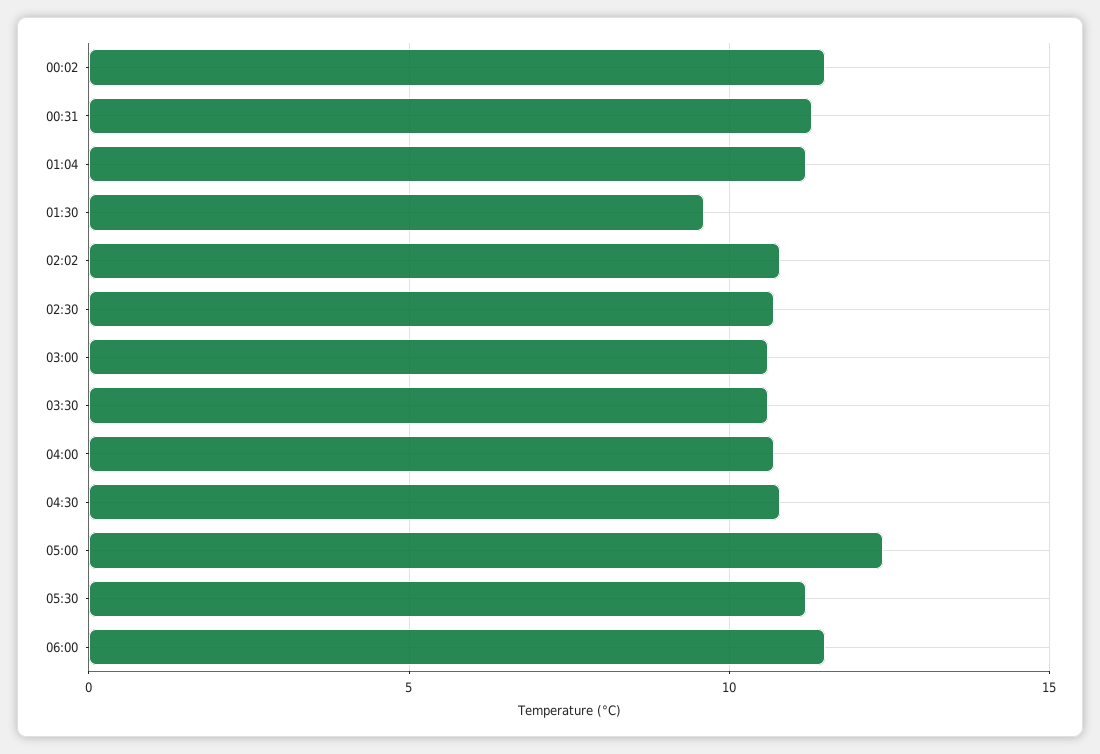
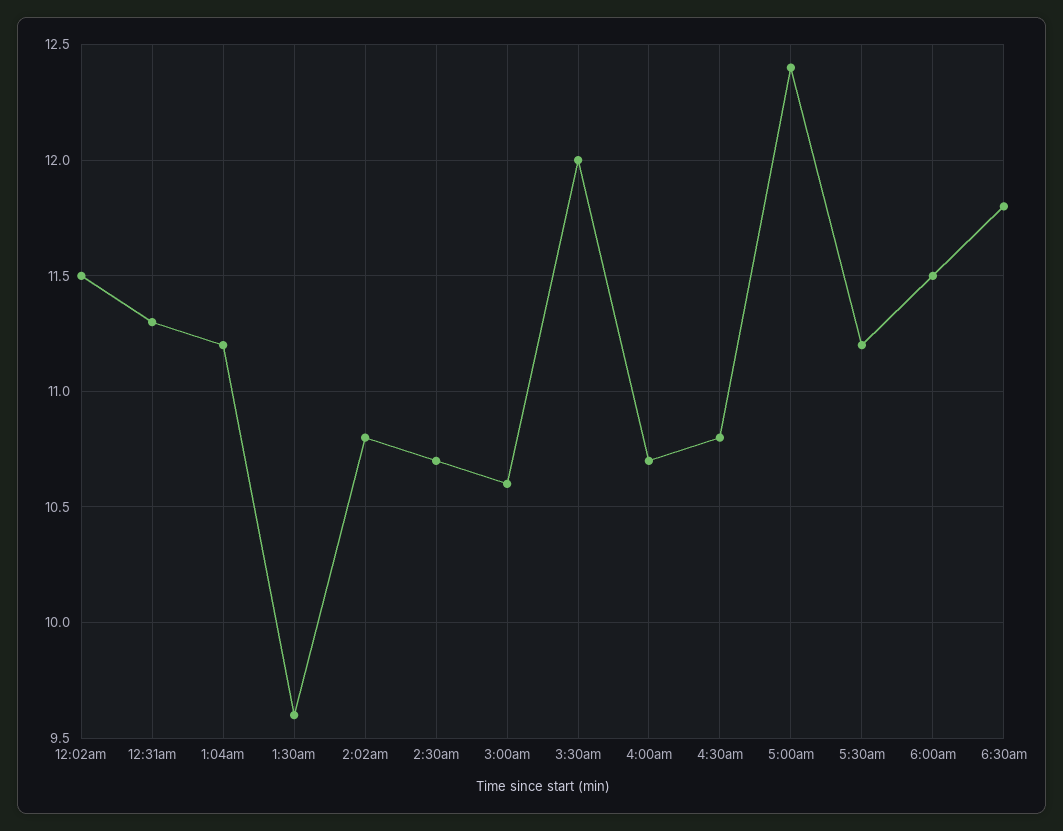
03:30: 10.5 -> 12
6:30am: none -> 11.8

